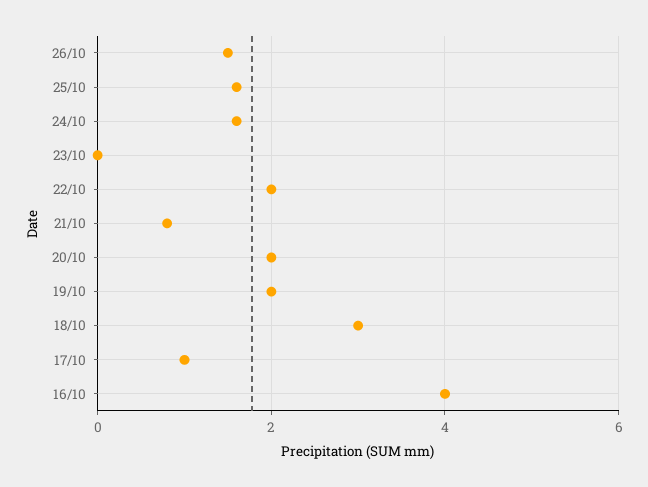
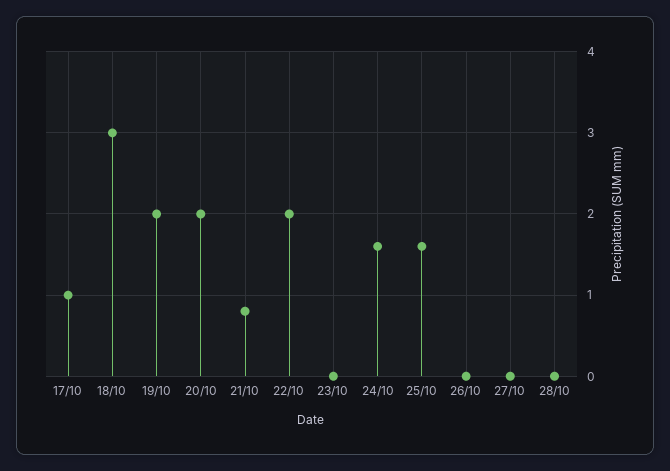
26/10: 1.5 -> 0
16/10: 4 -> none
27/10: none -> 0
28/10: none -> 0

